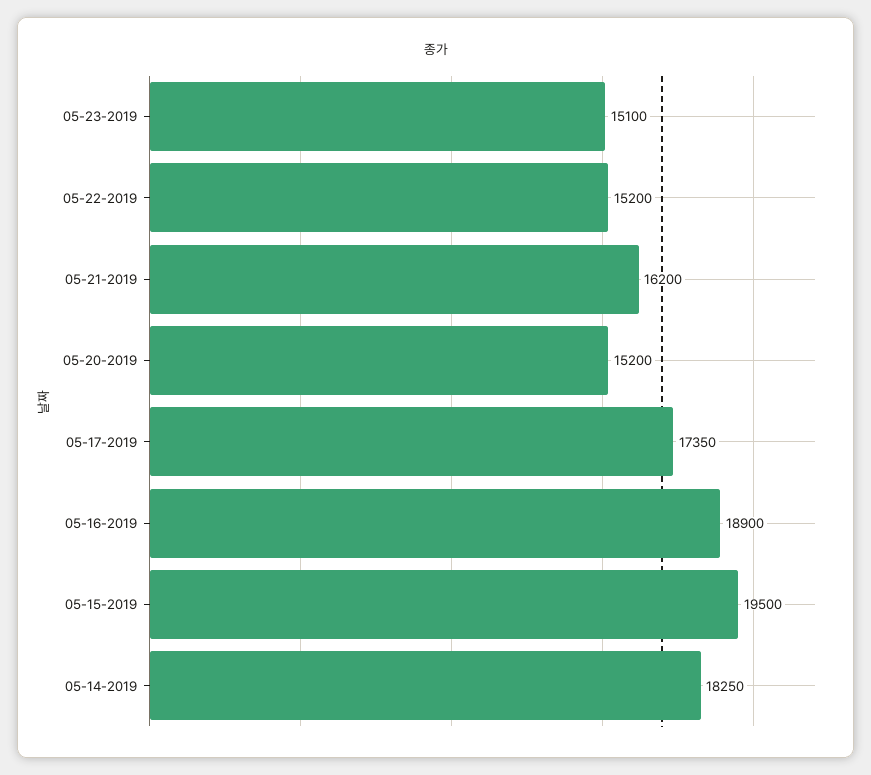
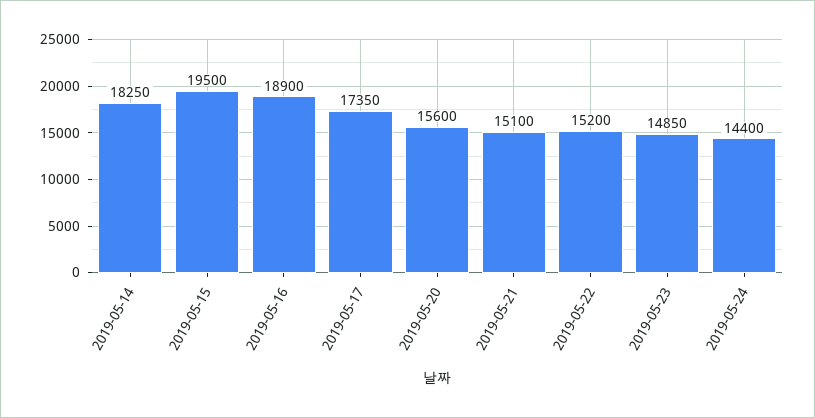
05-23-2019: 15100 -> 14850
05-21-2019: 16200 -> 15100
05-20-2019: 15200 -> 15600
2019-05-24: none -> 14400

